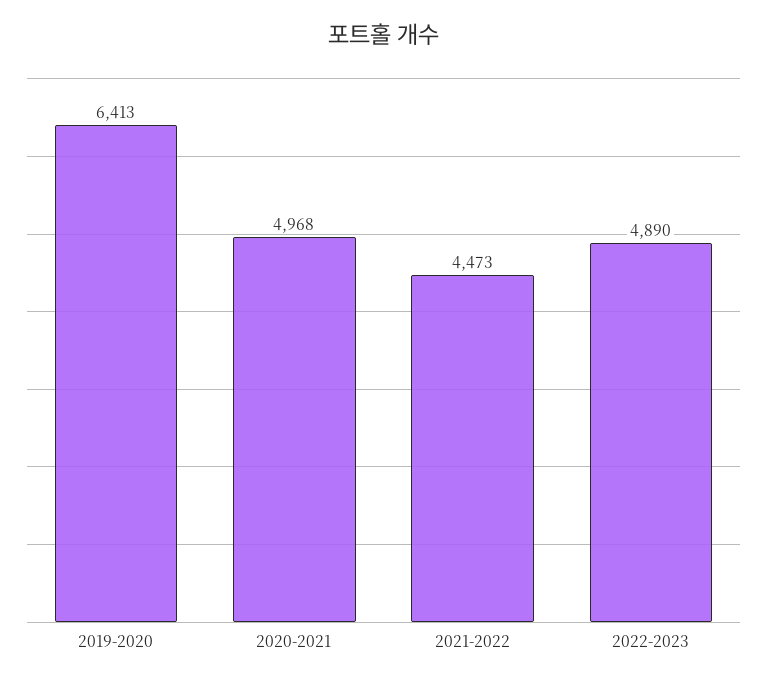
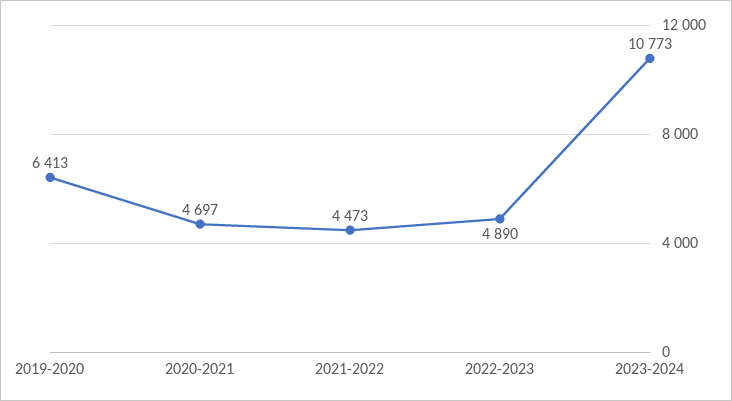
2020-2021: 4968 -> 4697
2023-2024: none -> 10773

